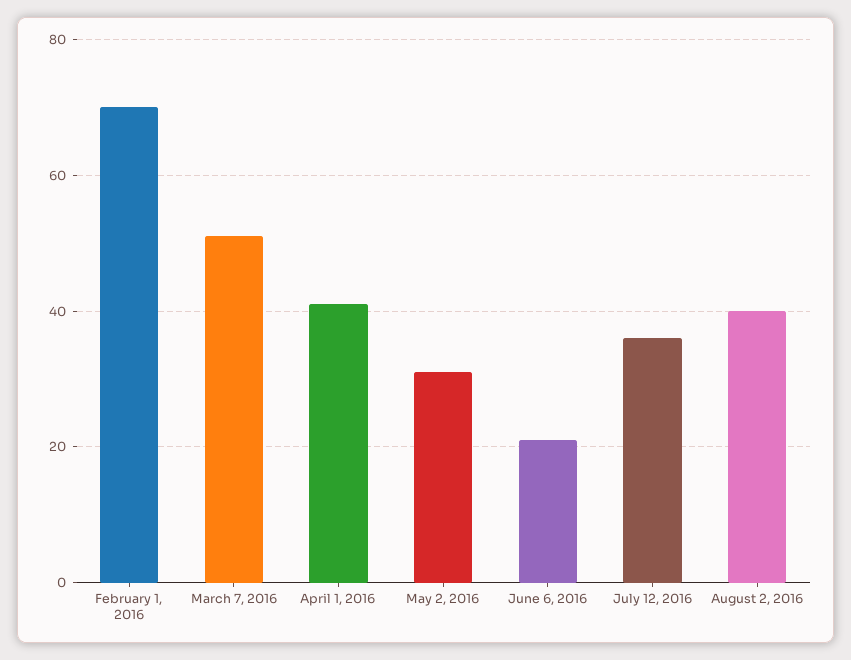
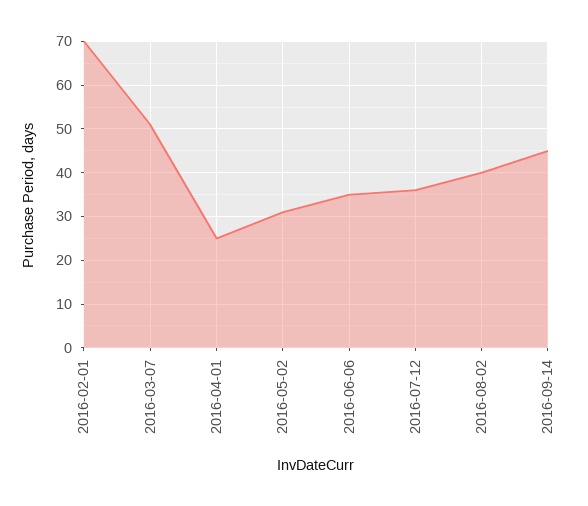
April 1, 2016: 40 -> 25
June 6, 2016: 20 -> 35
2016-09-14: none -> 45

